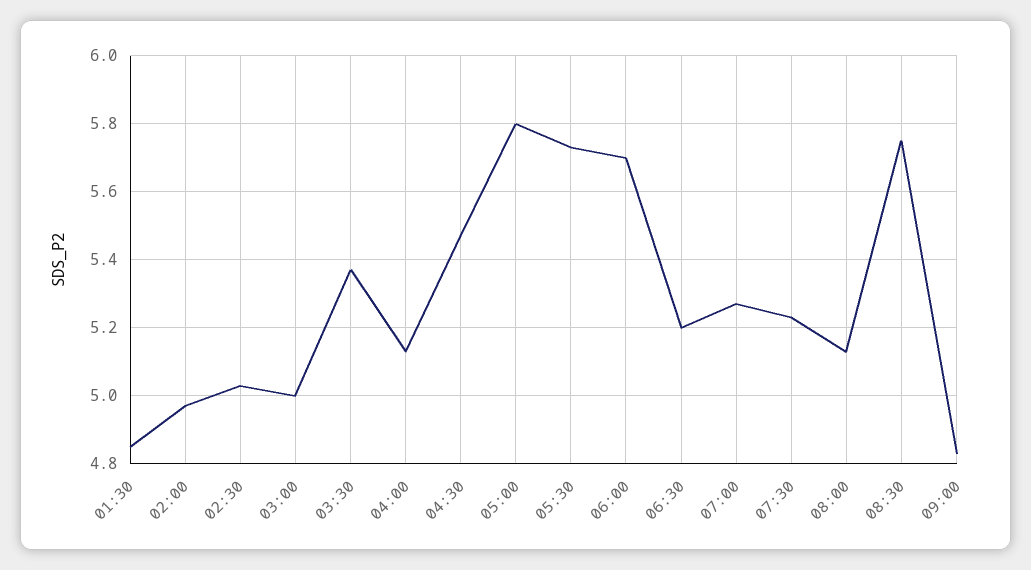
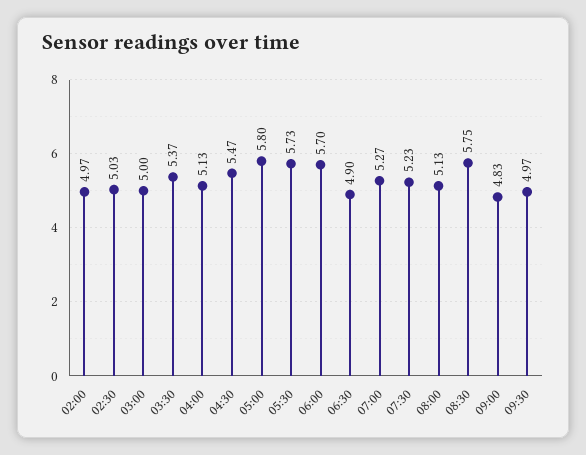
01:30: 4.85 -> none
06:30: 5.2 -> 4.9
09:30: none -> 4.97

